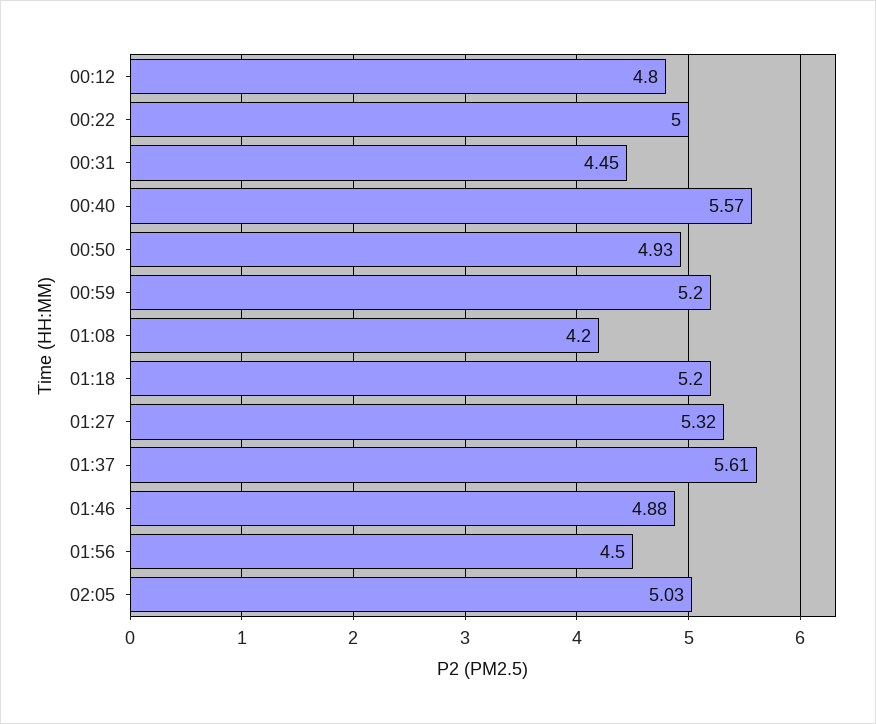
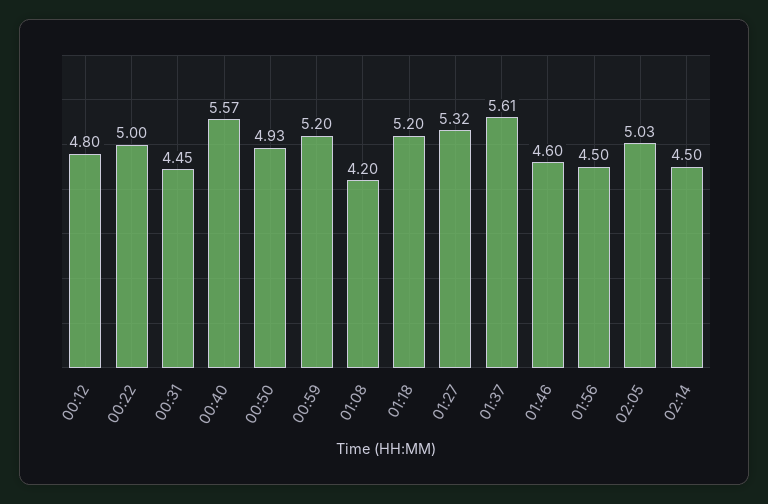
01:46: 4.88 -> 4.6
02:14: none -> 4.5

